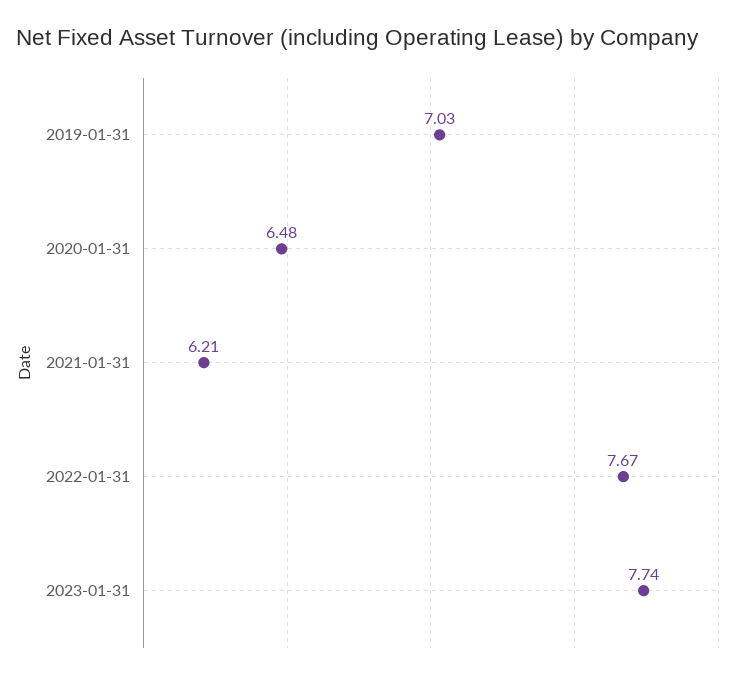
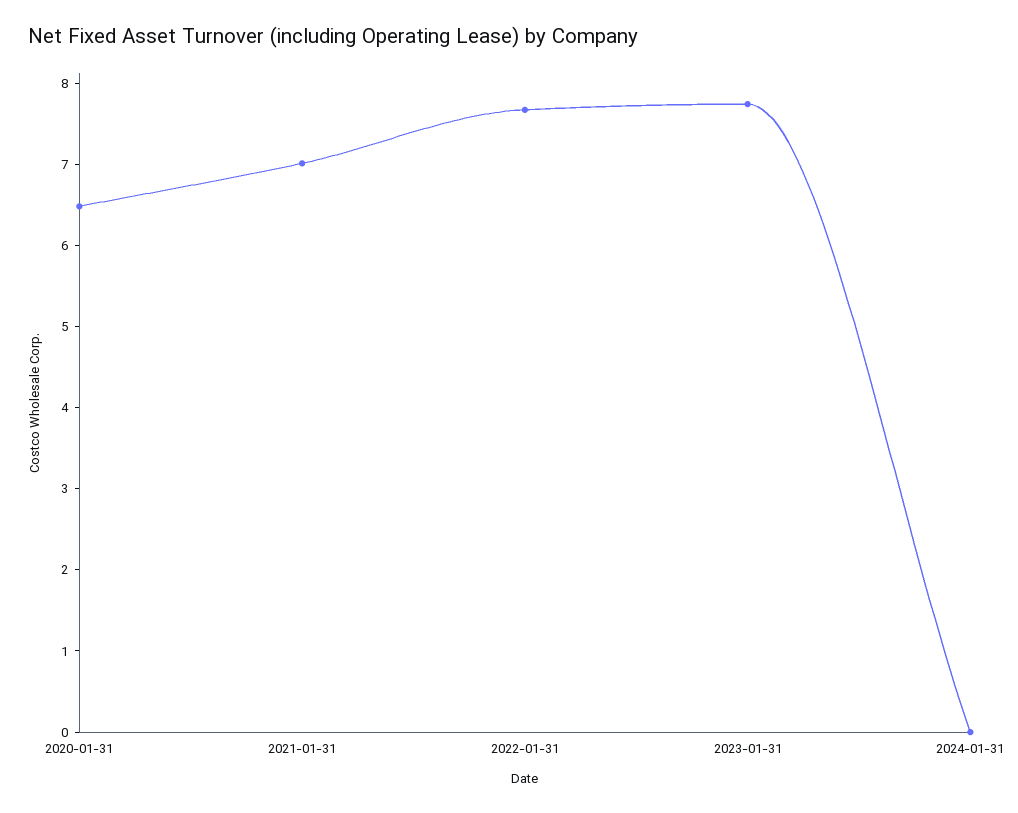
2019-01-31: 7.03 -> none
2021-01-31: 6.21 -> 7
2024-01-31: none -> 0

